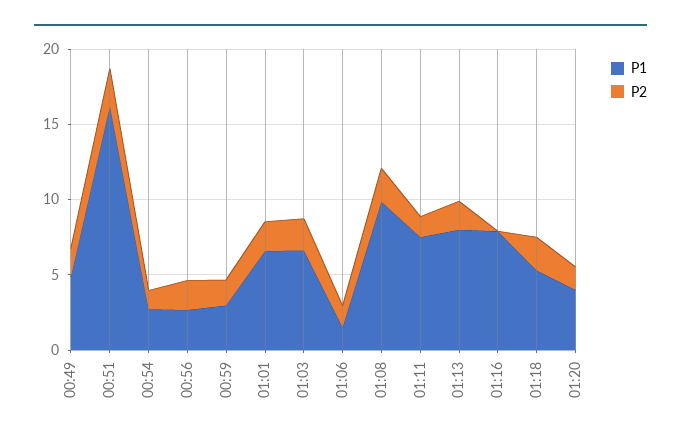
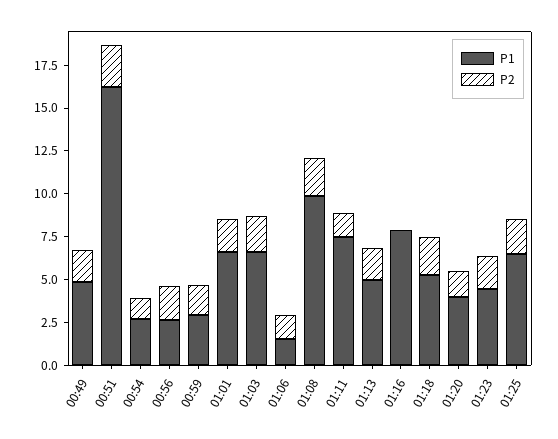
P1, 01:13: 8 -> 5
P1, 01:23: none -> 4.5
P2, 01:23: none -> 2
P1, 01:25: none -> 6.5
P2, 01:25: none -> 2

